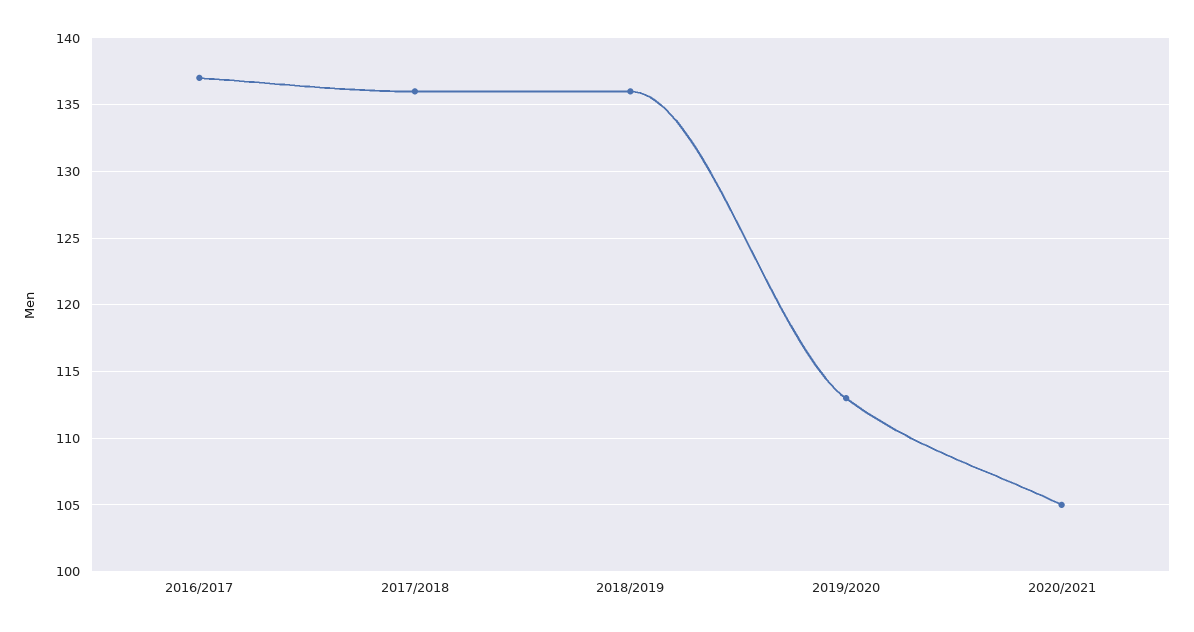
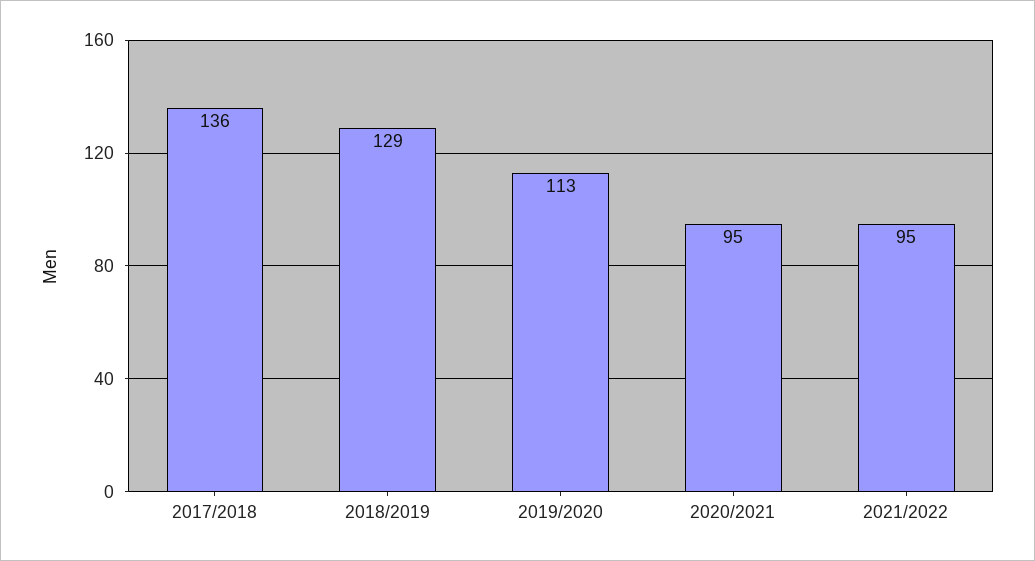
2016/2017: 137 -> none
2018/2019: 136 -> 129
2020/2021: 105 -> 95
2021/2022: none -> 95

